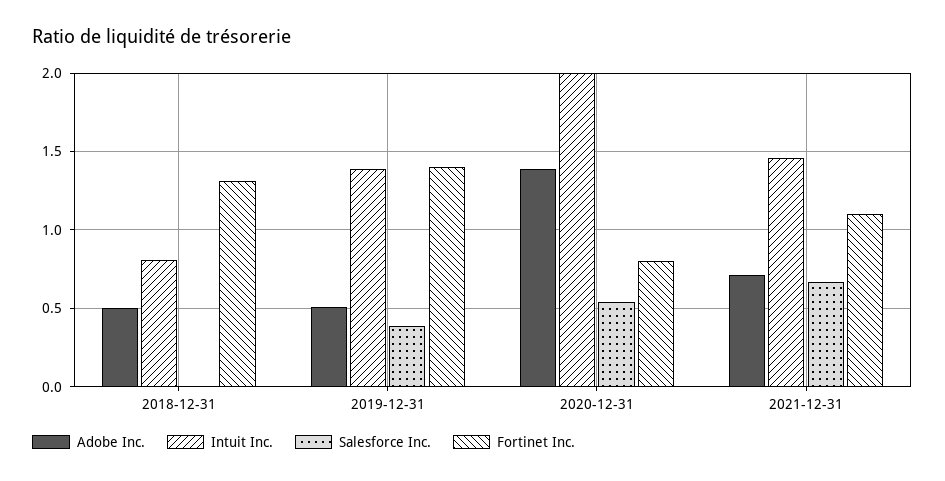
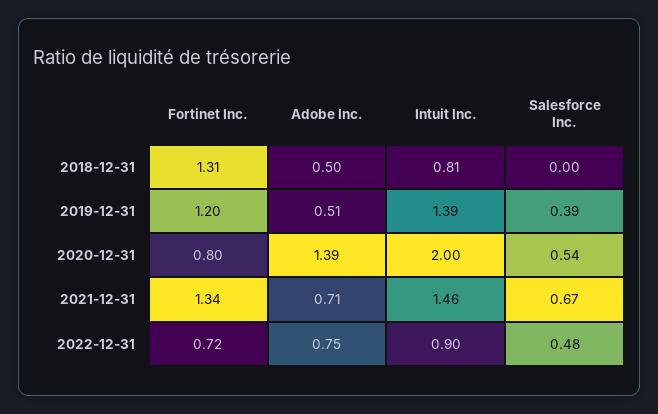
Fortinet Inc., 2019-12-31: 1.4 -> 1.2
Fortinet Inc., 2021-12-31: 1.1 -> 1.34
Fortinet Inc., 2022-12-31: none -> 0.72
Adobe Inc., 2022-12-31: none -> 0.75
Intuit Inc., 2022-12-31: none -> 0.9
Salesforce Inc., 2022-12-31: none -> 0.48

